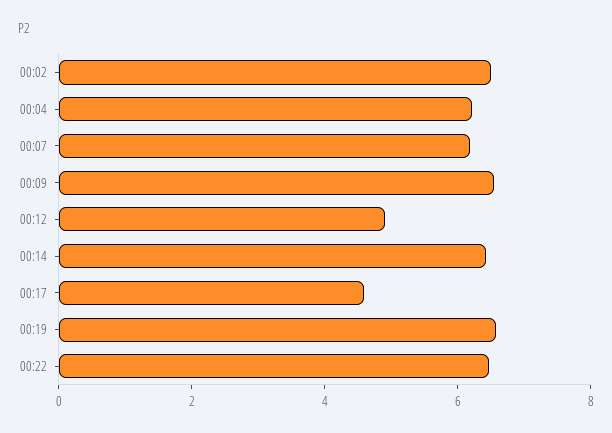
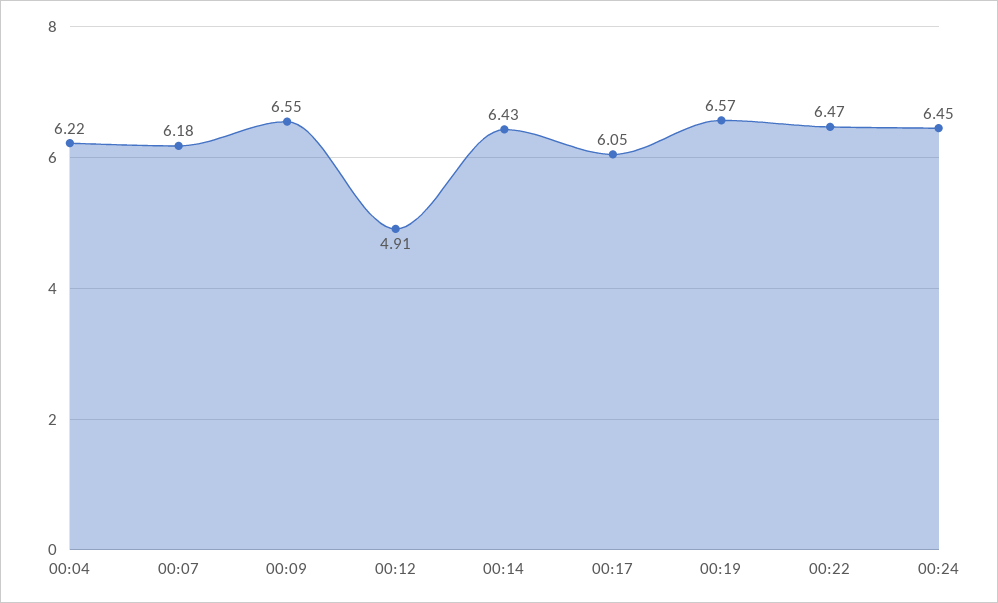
00:02: 6.5 -> none
00:17: 4.5 -> 6.05
00:24: none -> 6.45

